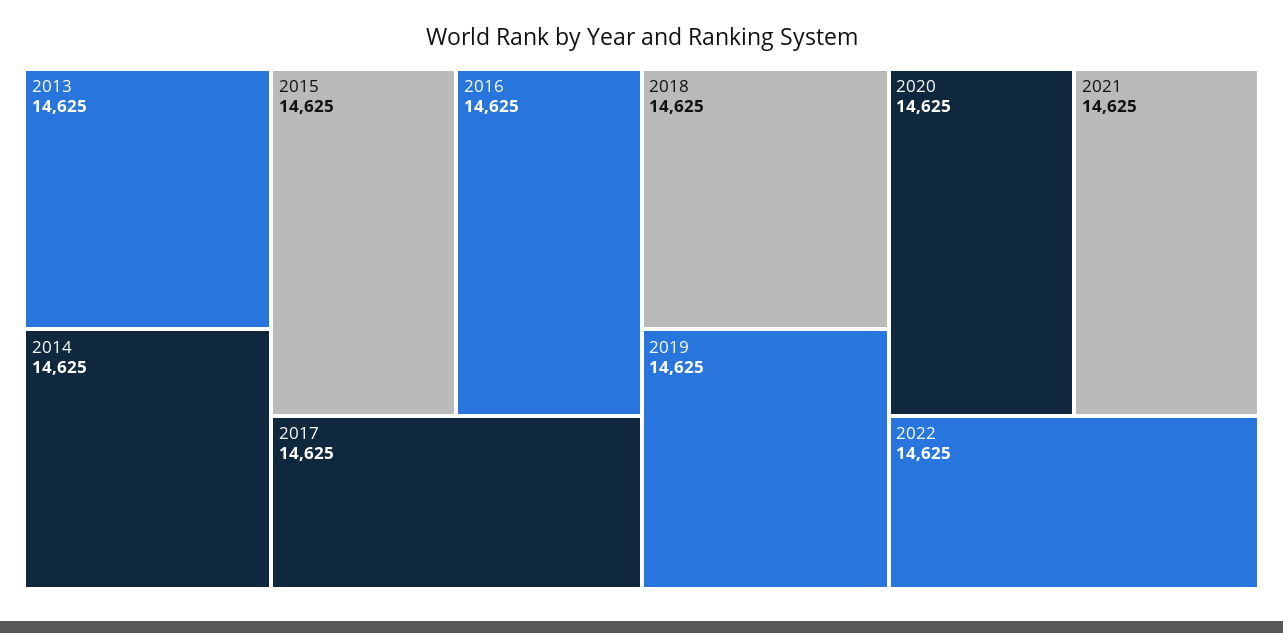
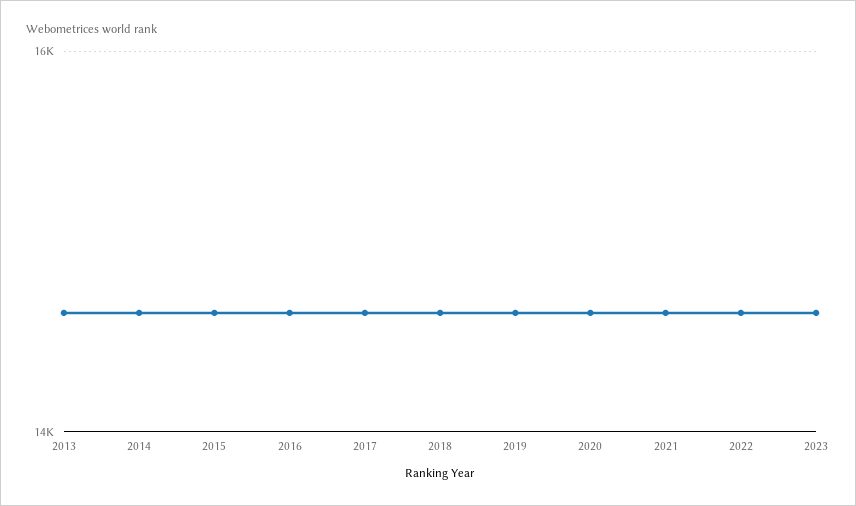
2023: none -> 14600

